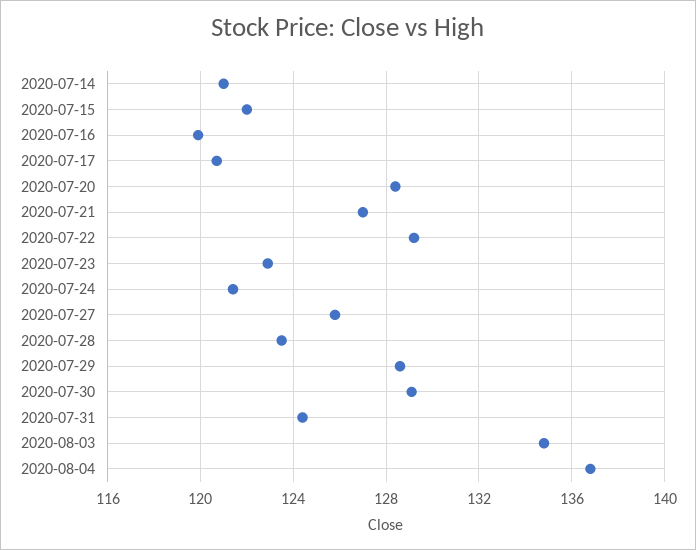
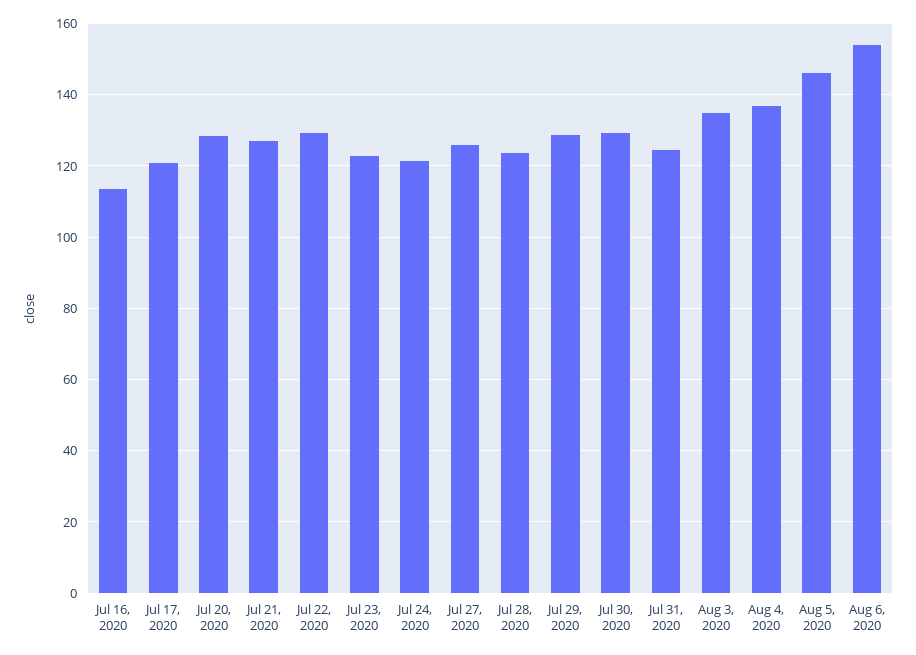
2020-07-14: 121 -> none
2020-07-15: 122 -> none
2020-07-16: 120 -> 114
Aug 5, 2020: none -> 146
Aug 6, 2020: none -> 154

